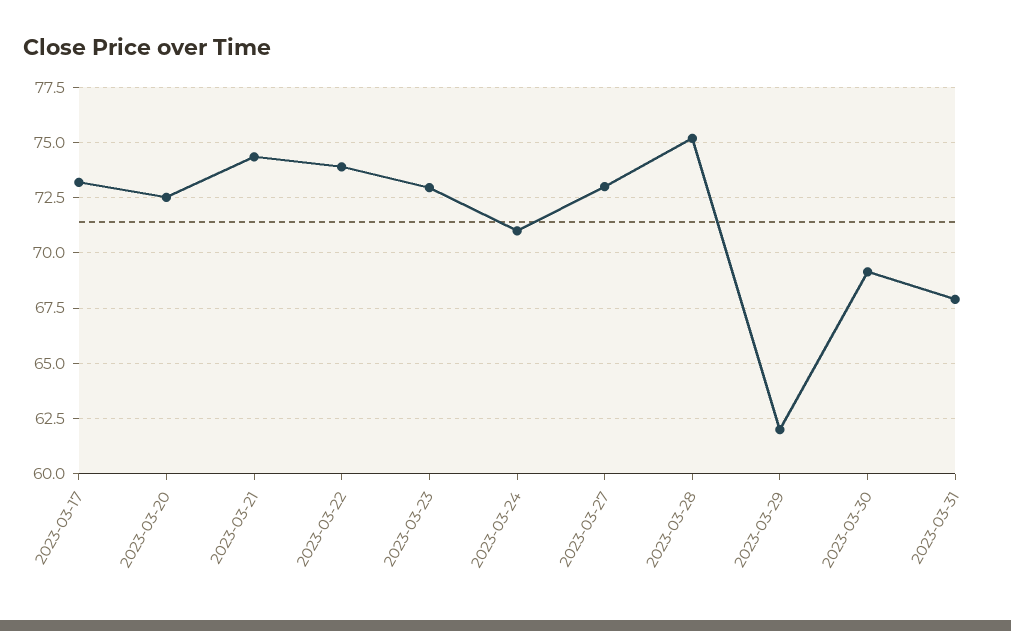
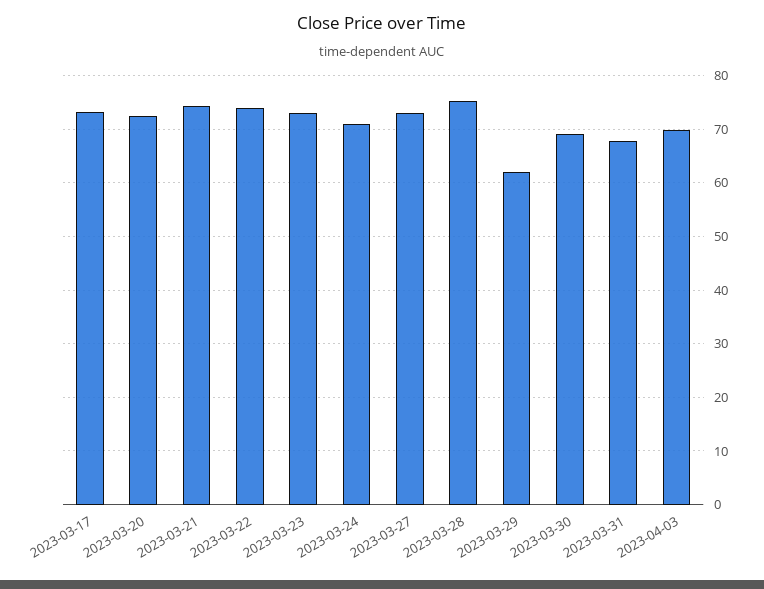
2023-04-03: none -> 70

